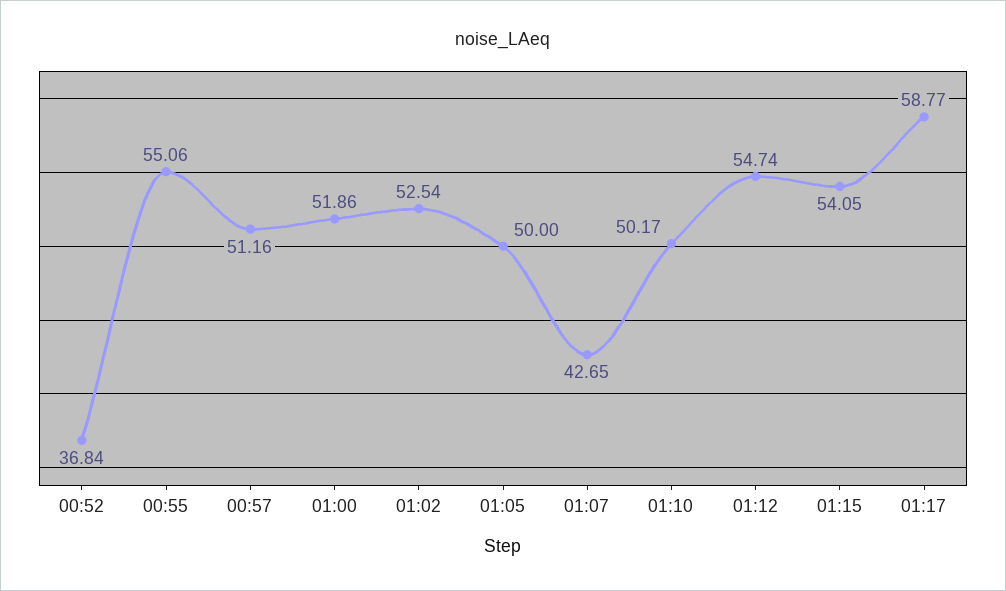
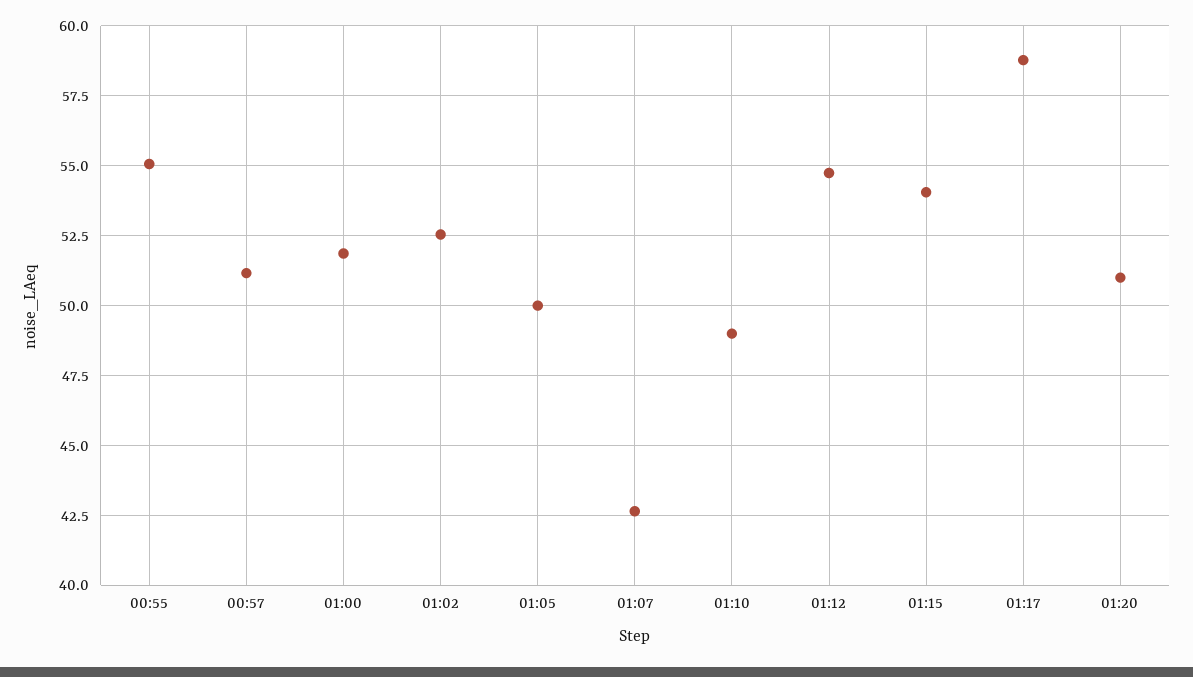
00:52: 36.84 -> none
01:10: 50.17 -> 49
01:20: none -> 51

